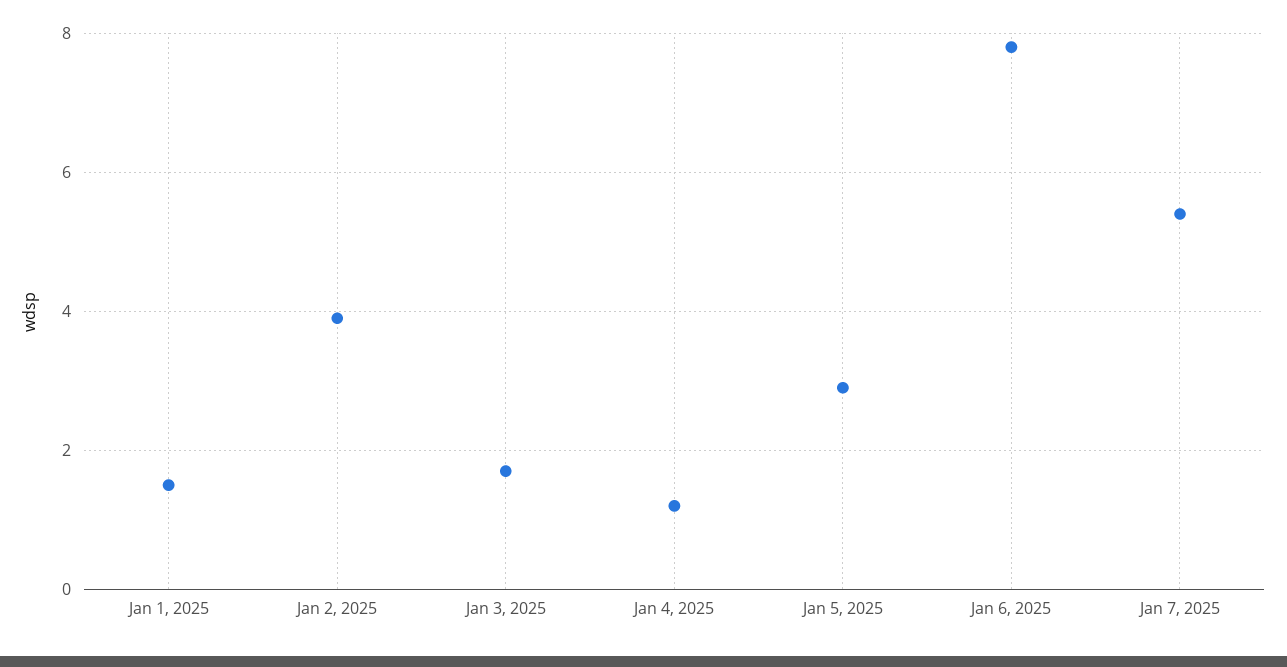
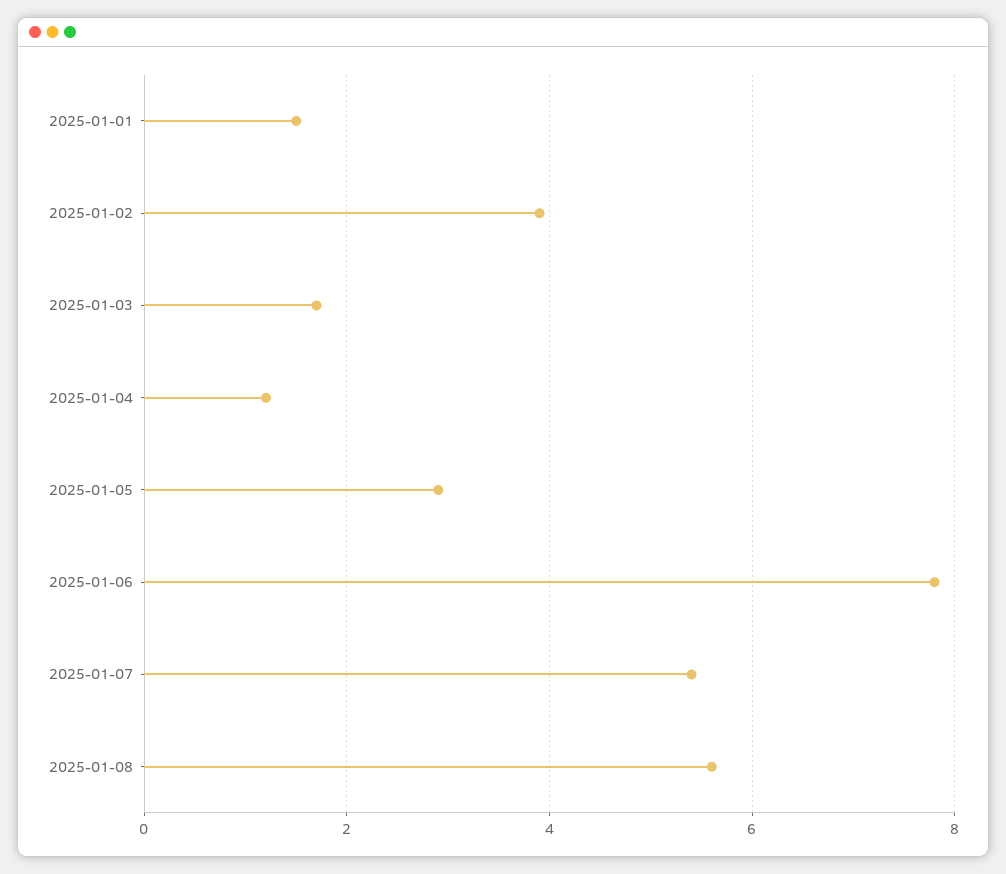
2025-01-08: none -> 5.5

